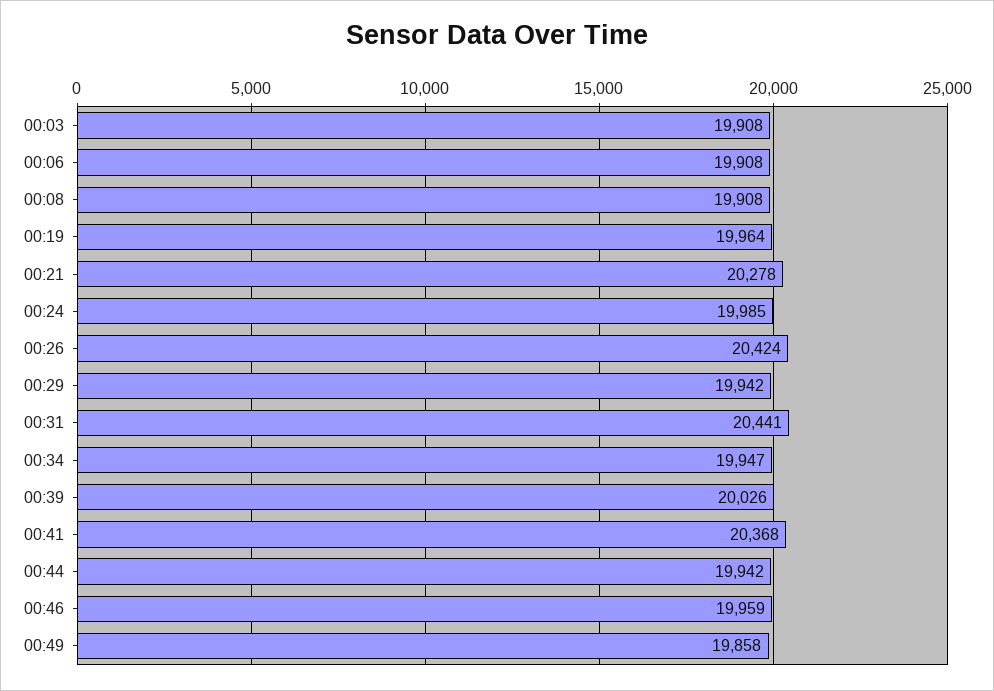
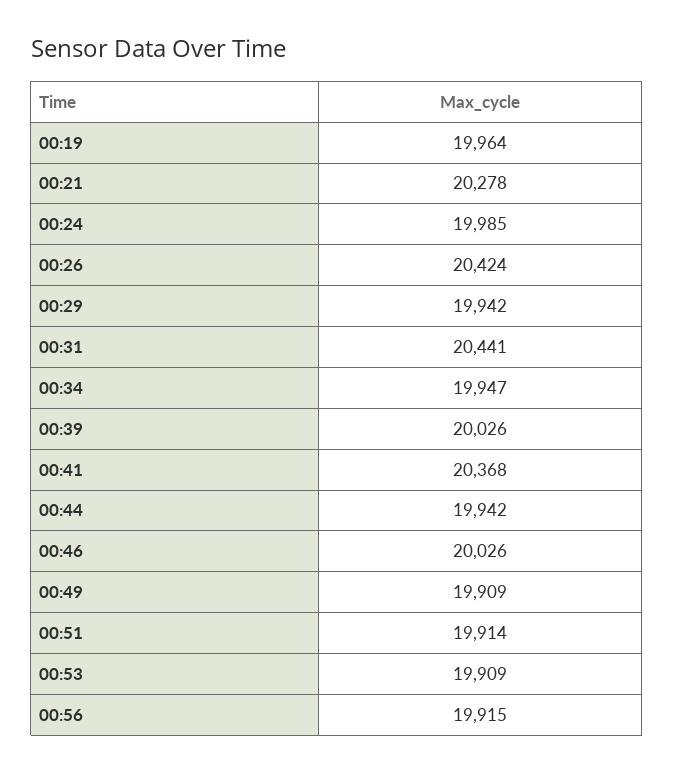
00:03: 19908 -> none
00:06: 19908 -> none
00:08: 19908 -> none
00:46: 19959 -> 20026
00:49: 19858 -> 19909
00:51: none -> 19914
00:53: none -> 19909
00:56: none -> 19915

